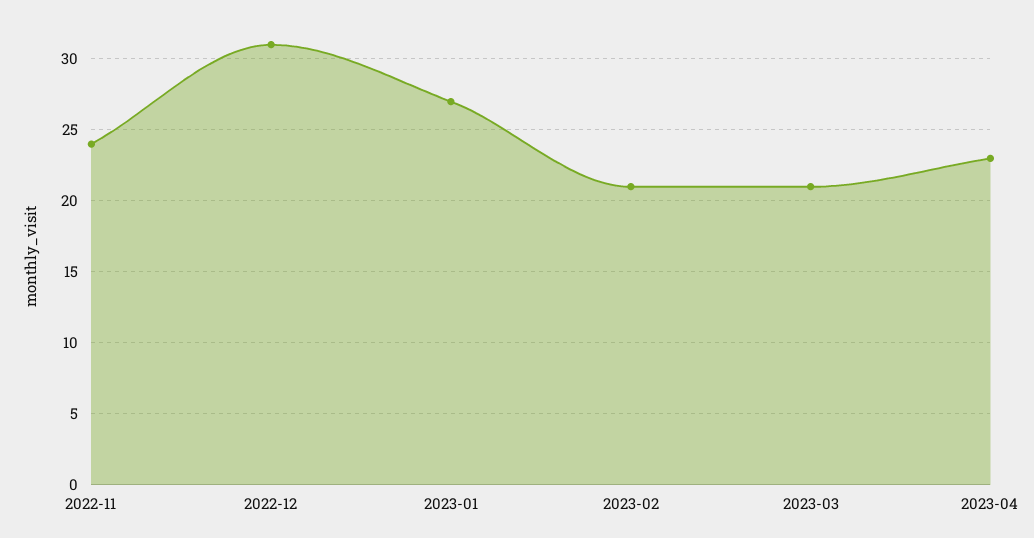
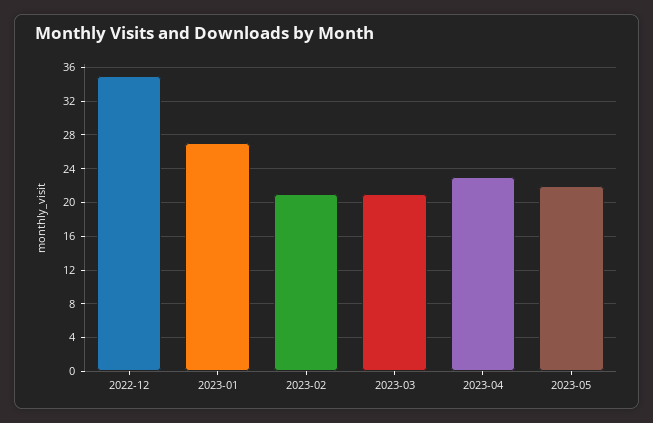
2022-11: 24 -> none
2022-12: 31 -> 35
2023-05: none -> 22

